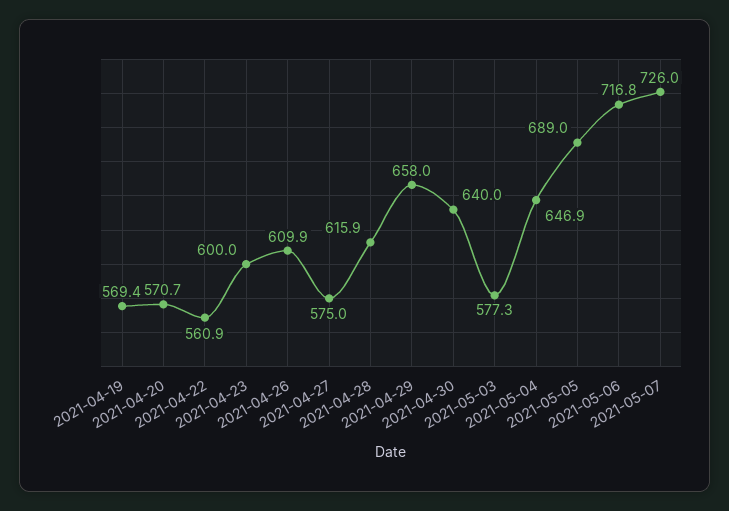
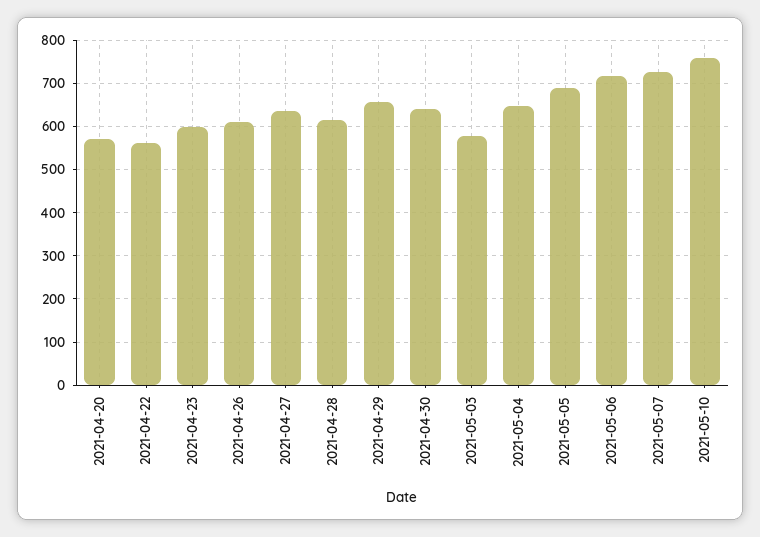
2021-04-19: 569.4 -> none
2021-04-27: 575 -> 640
2021-05-10: none -> 760

